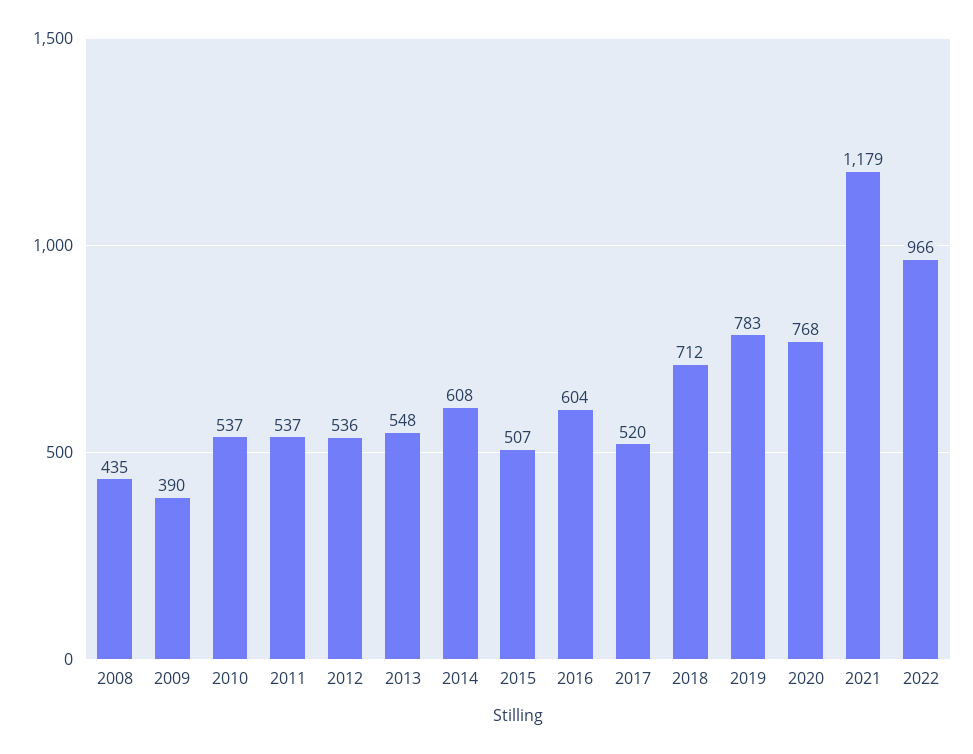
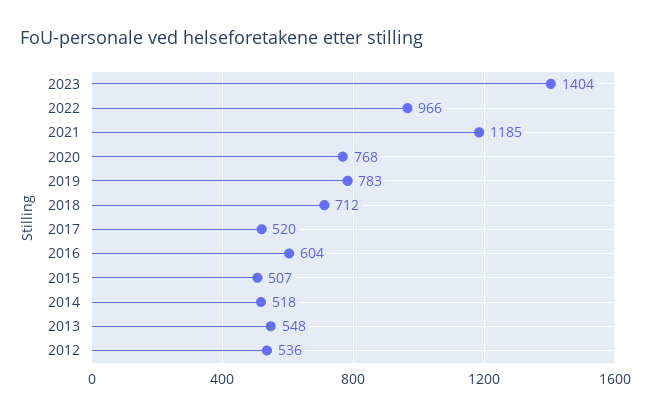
2008: 435 -> none
2009: 390 -> none
2010: 537 -> none
2011: 537 -> none
2014: 608 -> 518
2021: 1179 -> 1185
2023: none -> 1404

